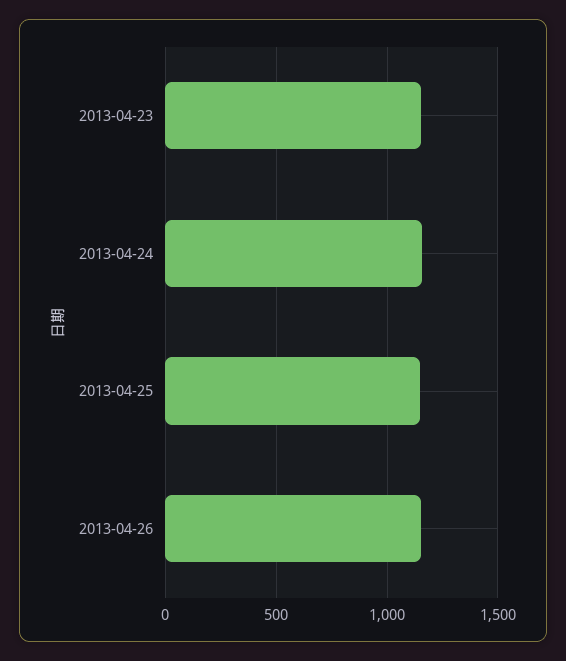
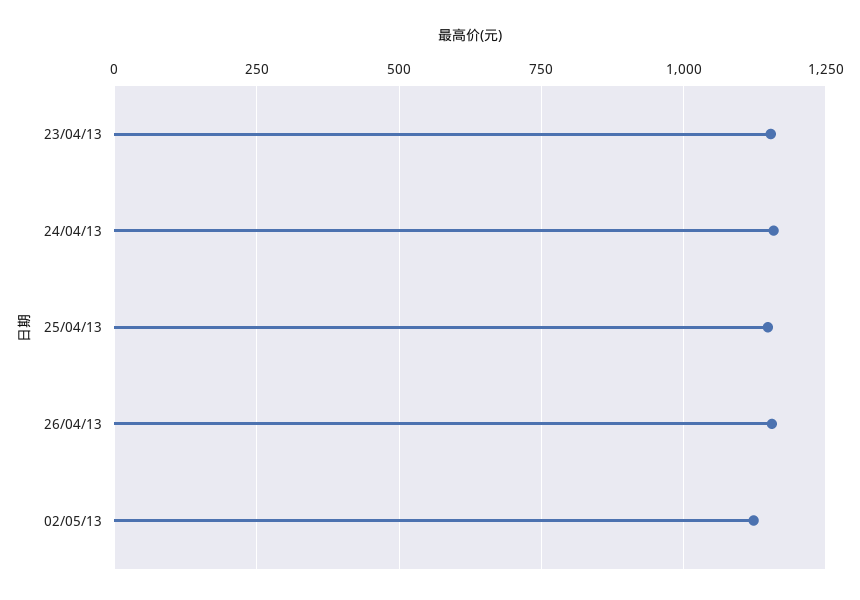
02/05/13: none -> 1125

